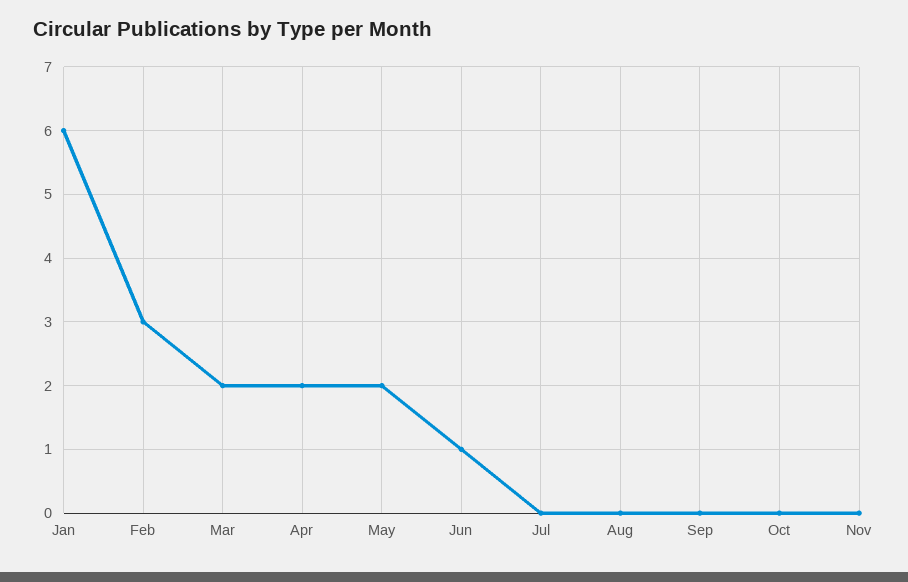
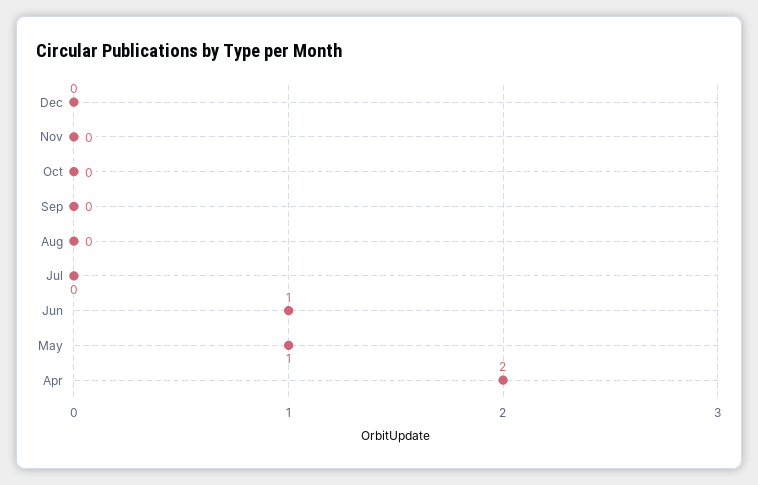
Jan: 6 -> none
Feb: 3 -> none
Mar: 2 -> none
May: 2 -> 1
Dec: none -> 0

